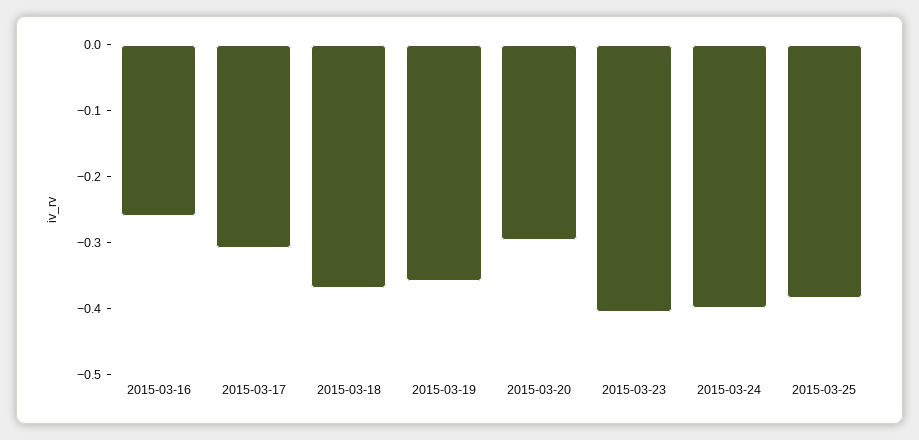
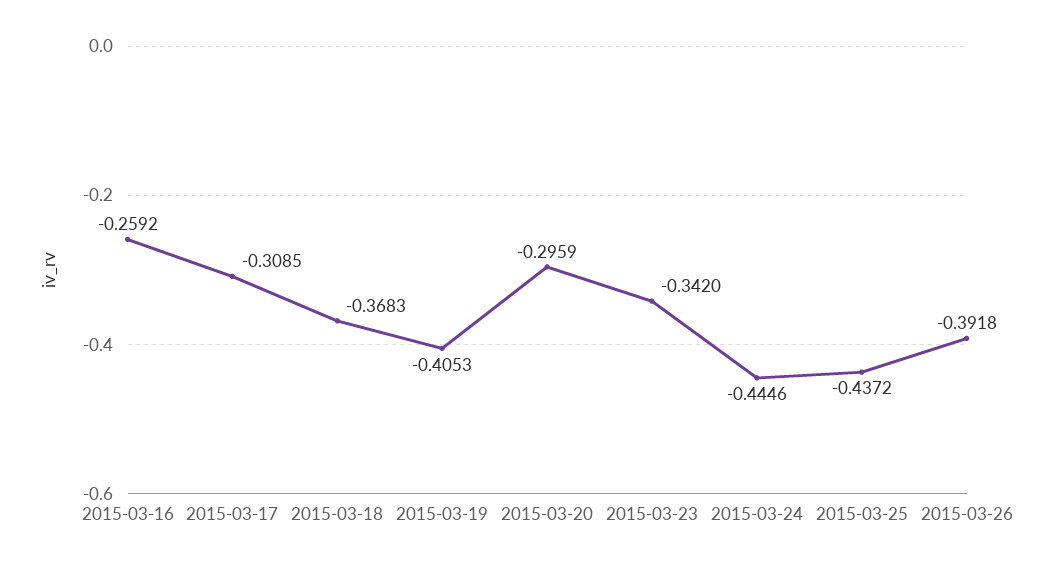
2015-03-19: -0.36 -> -0.4053
2015-03-23: -0.4 -> -0.342
2015-03-24: -0.4 -> -0.4446
2015-03-25: -0.38 -> -0.4372
2015-03-26: none -> -0.3918

